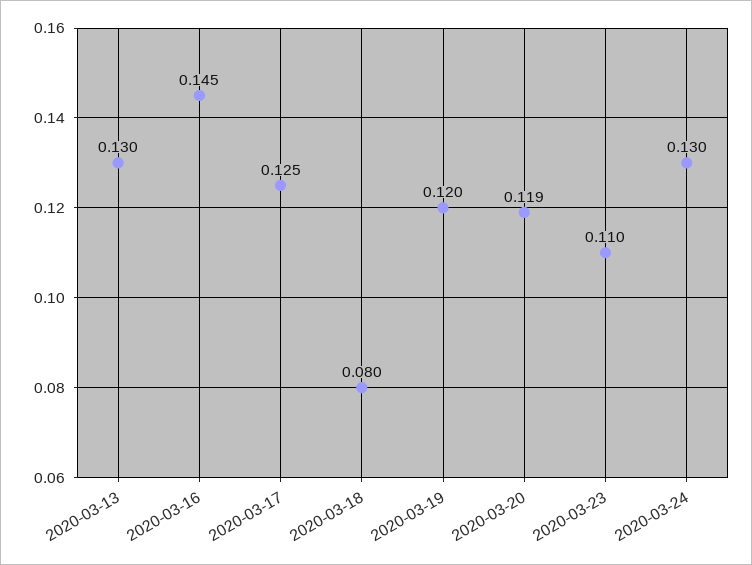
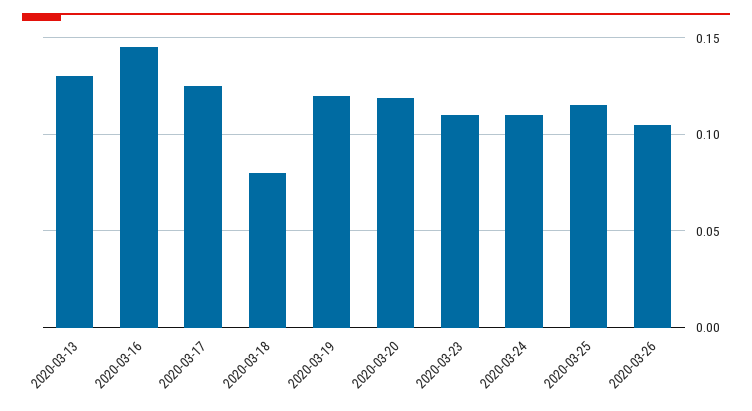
2020-03-24: 0.13 -> 0.11
2020-03-25: none -> 0.115
2020-03-26: none -> 0.105

